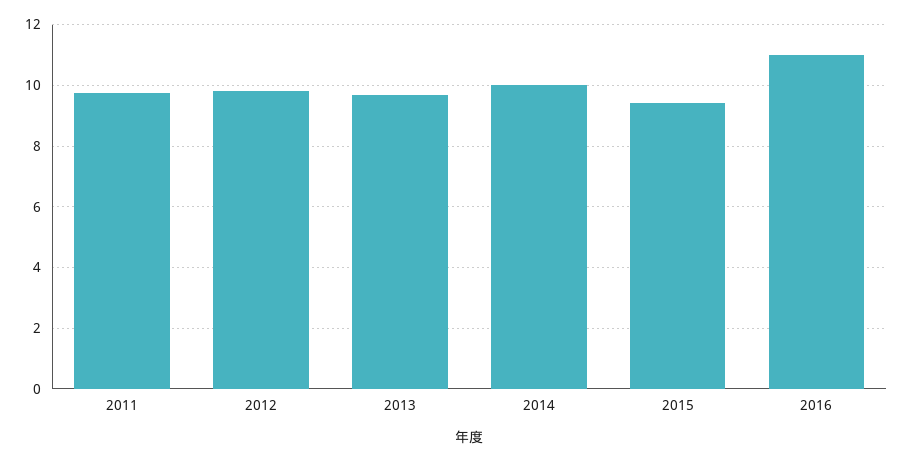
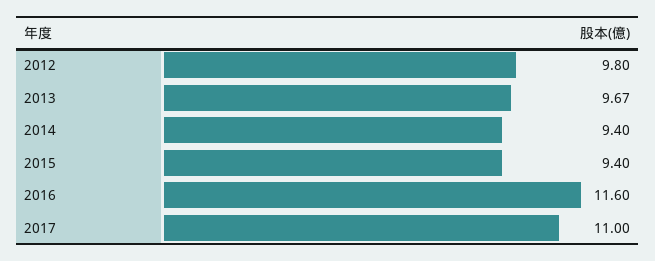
2011: 9.8 -> none
2014: 10 -> 9.4
2016: 11 -> 11.6
2017: none -> 11

